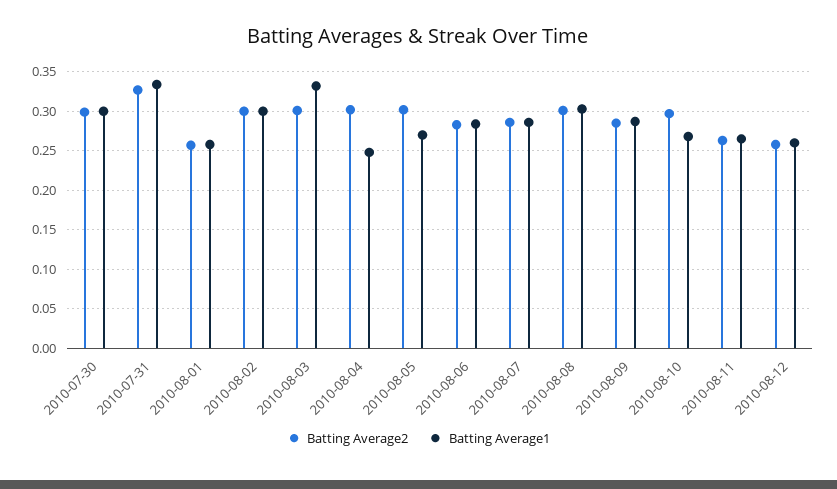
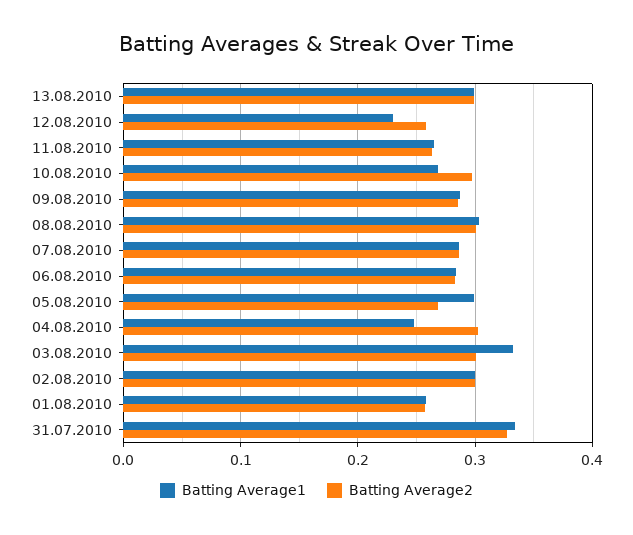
Batting Average2, 2010-07-30: 0.3 -> none
Batting Average1, 2010-07-30: 0.3 -> none
Batting Average2, 2010-08-05: 0.3 -> 0.27
Batting Average1, 2010-08-05: 0.27 -> 0.3
Batting Average1, 2010-08-12: 0.26 -> 0.23
Batting Average1, 13.08.2010: none -> 0.3
Batting Average2, 13.08.2010: none -> 0.3

